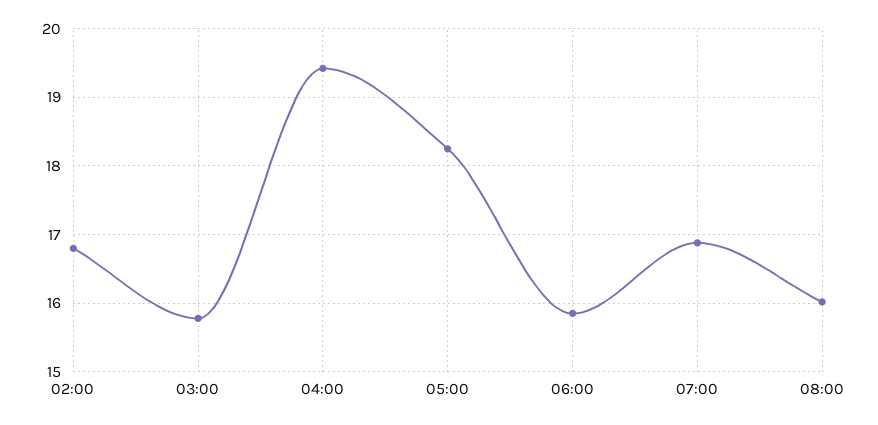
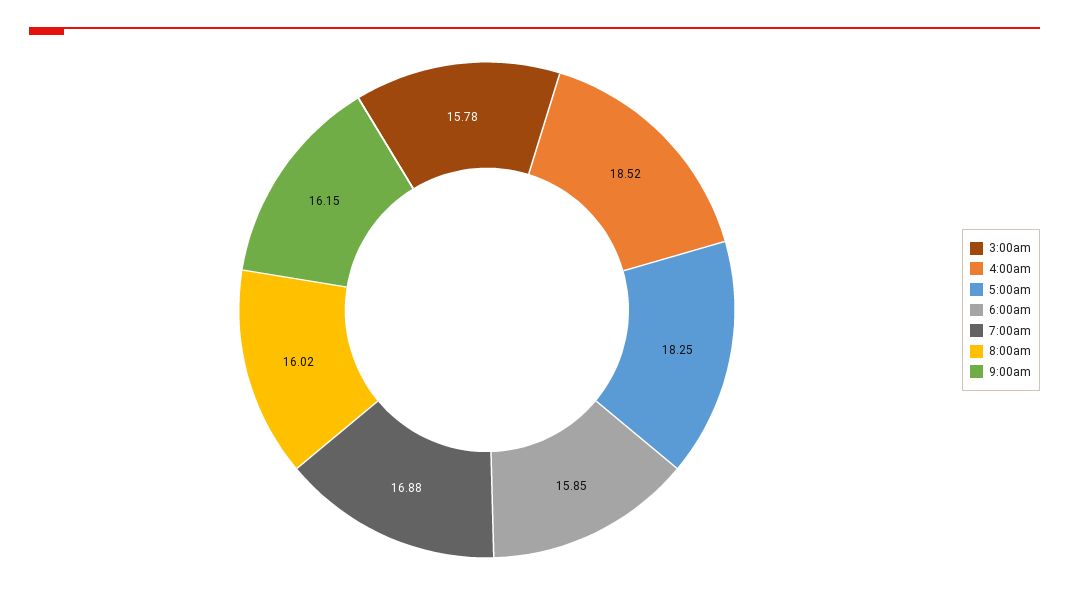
02:00: 16.8 -> none
04:00: 19.4 -> 18.52
9:00am: none -> 16.15

